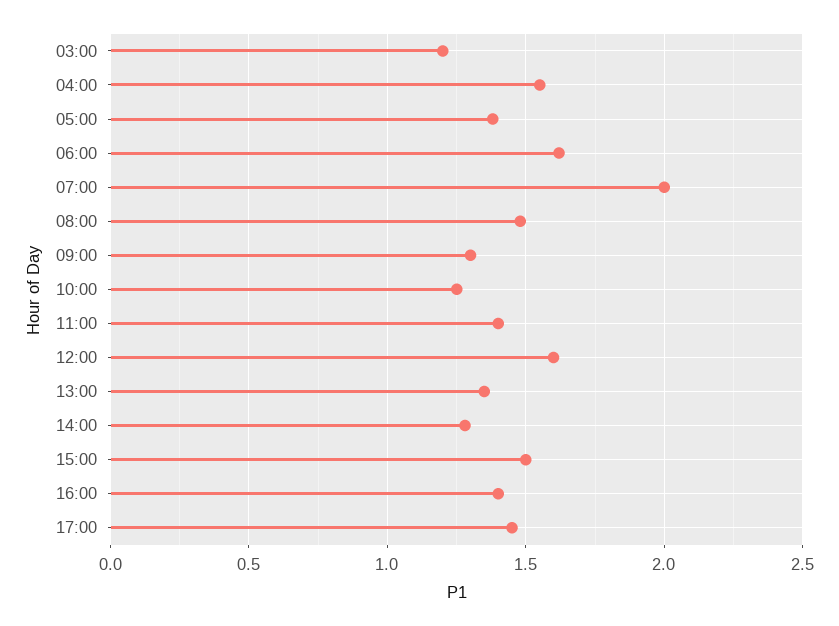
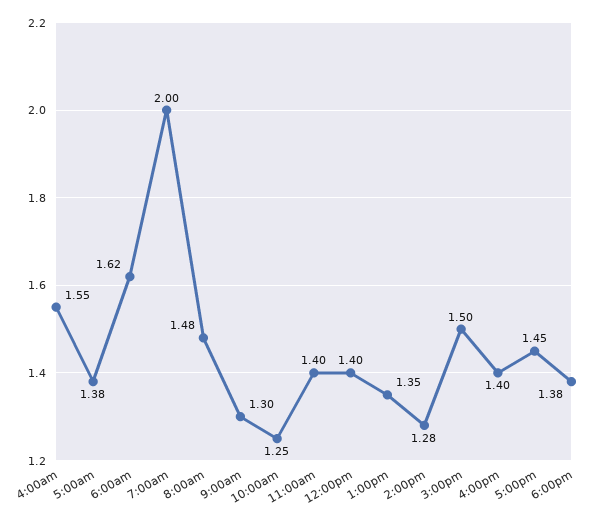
03:00: 1.2 -> none
12:00: 1.6 -> 1.4
6:00pm: none -> 1.38

